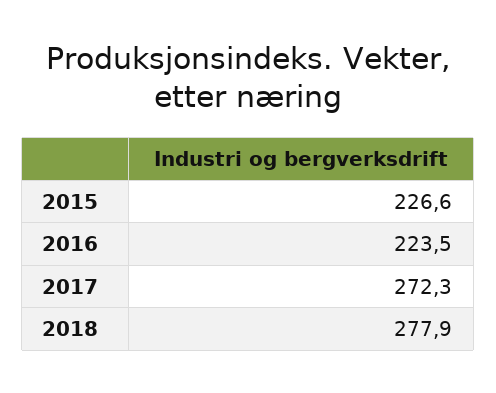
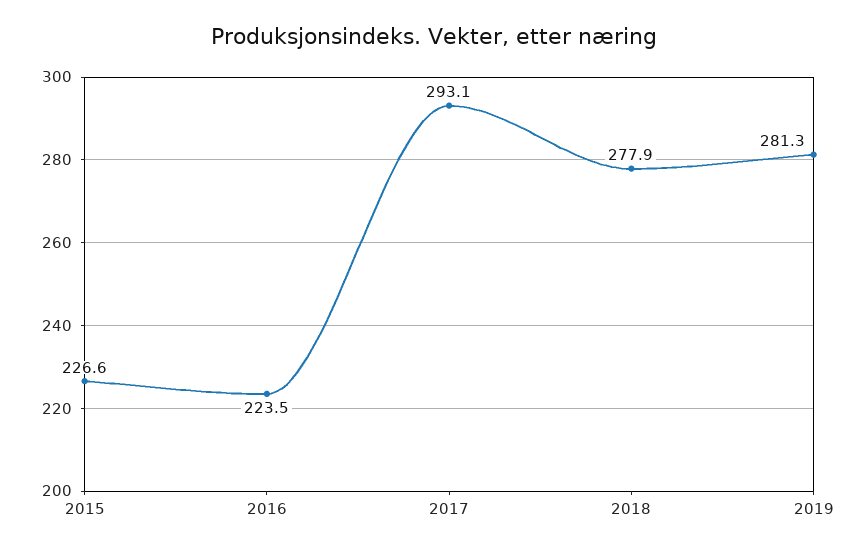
2017: 272.3 -> 293.1
2019: none -> 281.3

